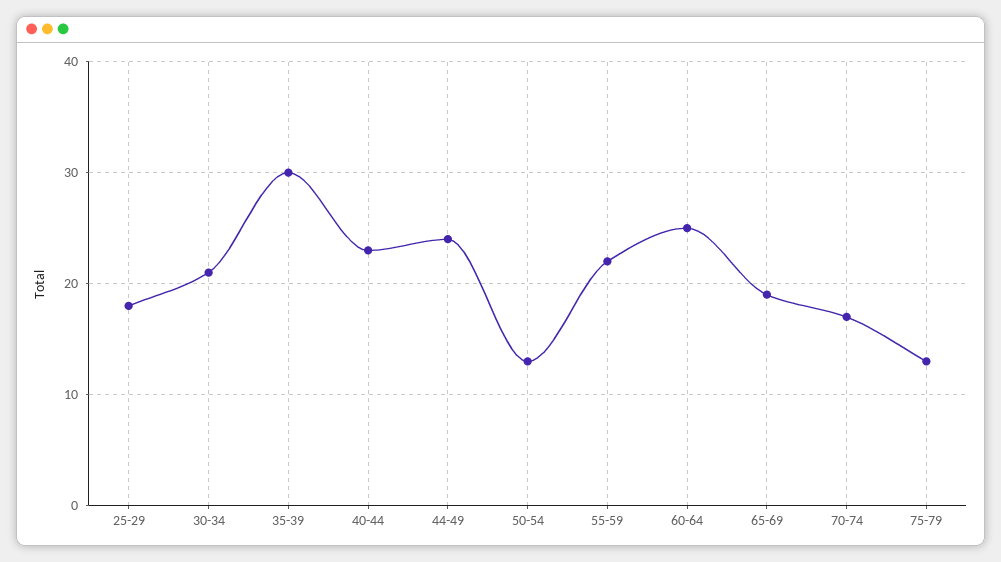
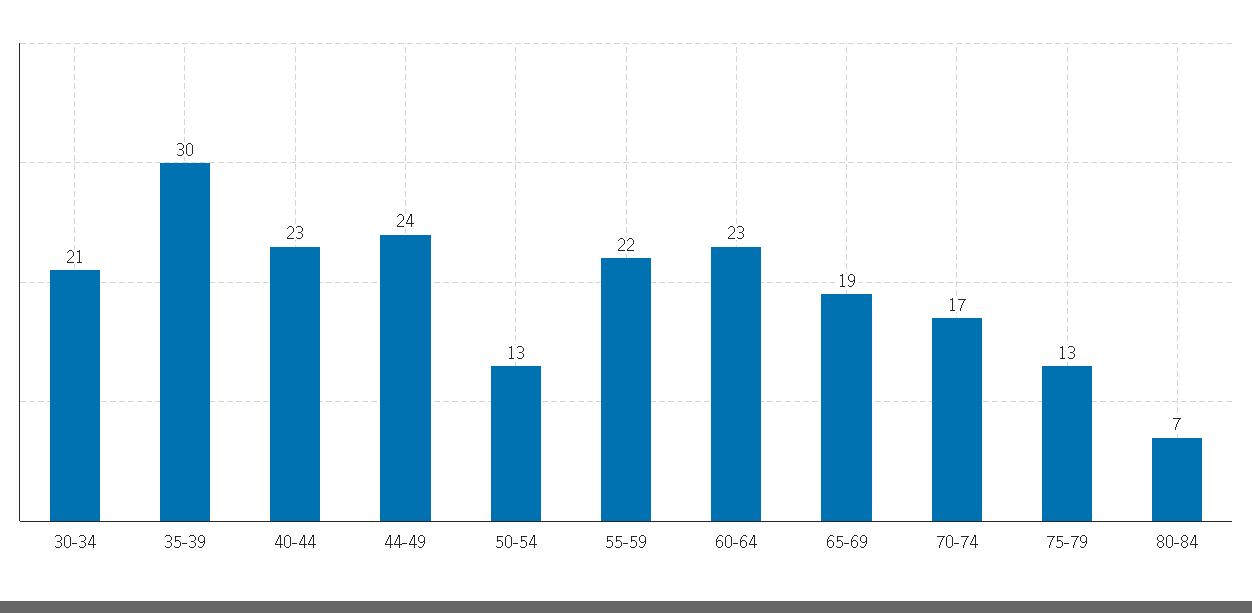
25-29: 18 -> none
60-64: 25 -> 23
80-84: none -> 7

